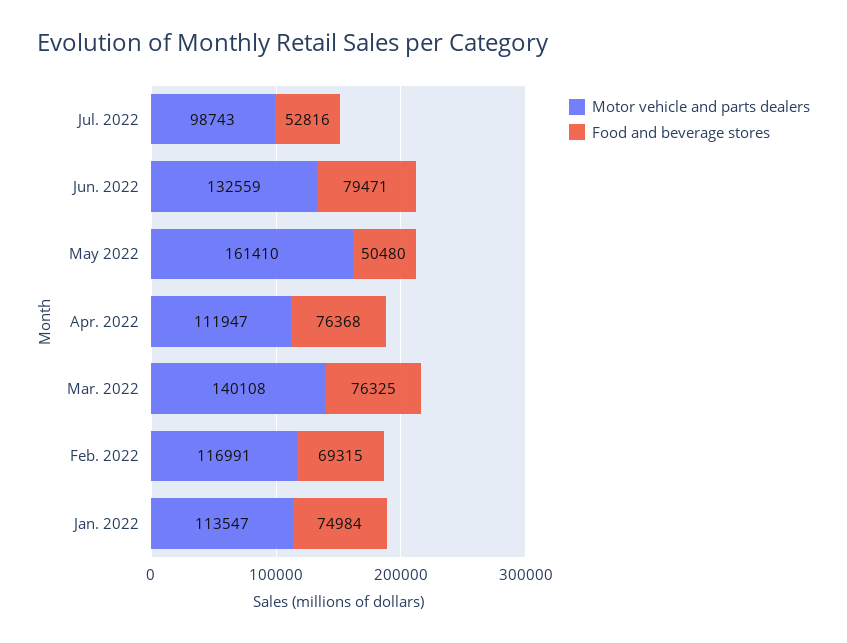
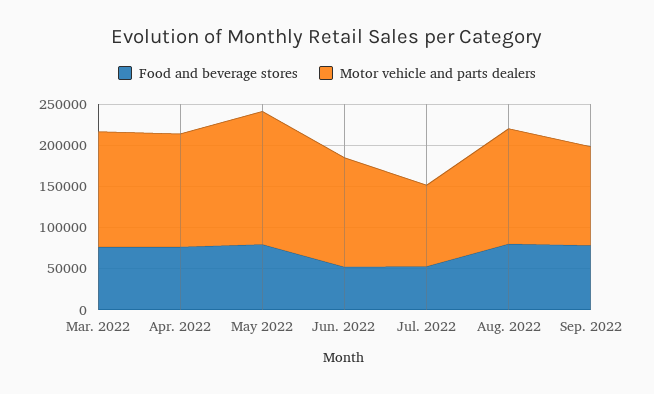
Food and beverage stores, Jun. 2022: 79471 -> 50000
Food and beverage stores, May 2022: 50480 -> 80000
Motor vehicle and parts dealers, Apr. 2022: 111947 -> 140000
Motor vehicle and parts dealers, Feb. 2022: 116991 -> none
Food and beverage stores, Feb. 2022: 69315 -> none
Motor vehicle and parts dealers, Jan. 2022: 113547 -> none
Food and beverage stores, Jan. 2022: 74984 -> none
Food and beverage stores, Aug. 2022: none -> 80000
Motor vehicle and parts dealers, Aug. 2022: none -> 140000
Food and beverage stores, Sep. 2022: none -> 80000
Motor vehicle and parts dealers, Sep. 2022: none -> 120000

